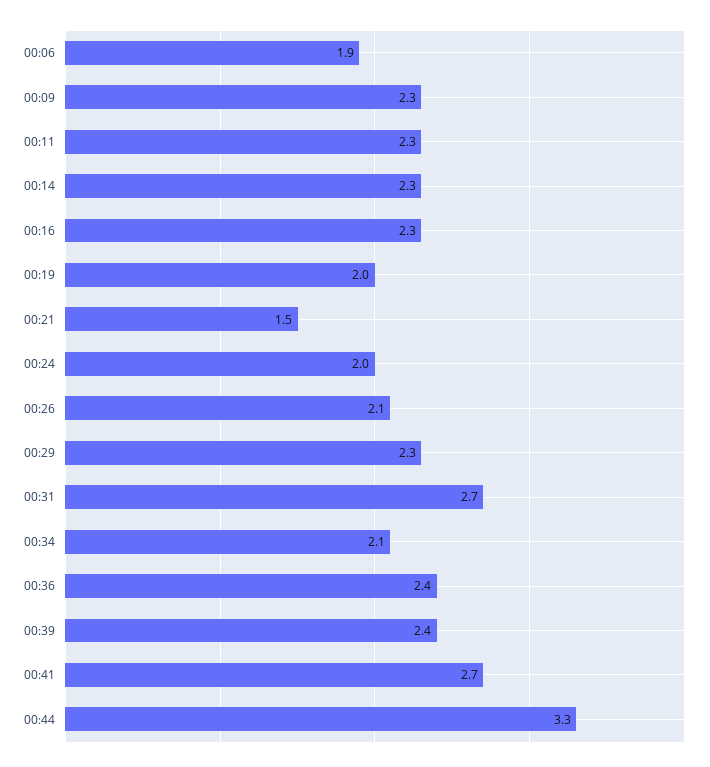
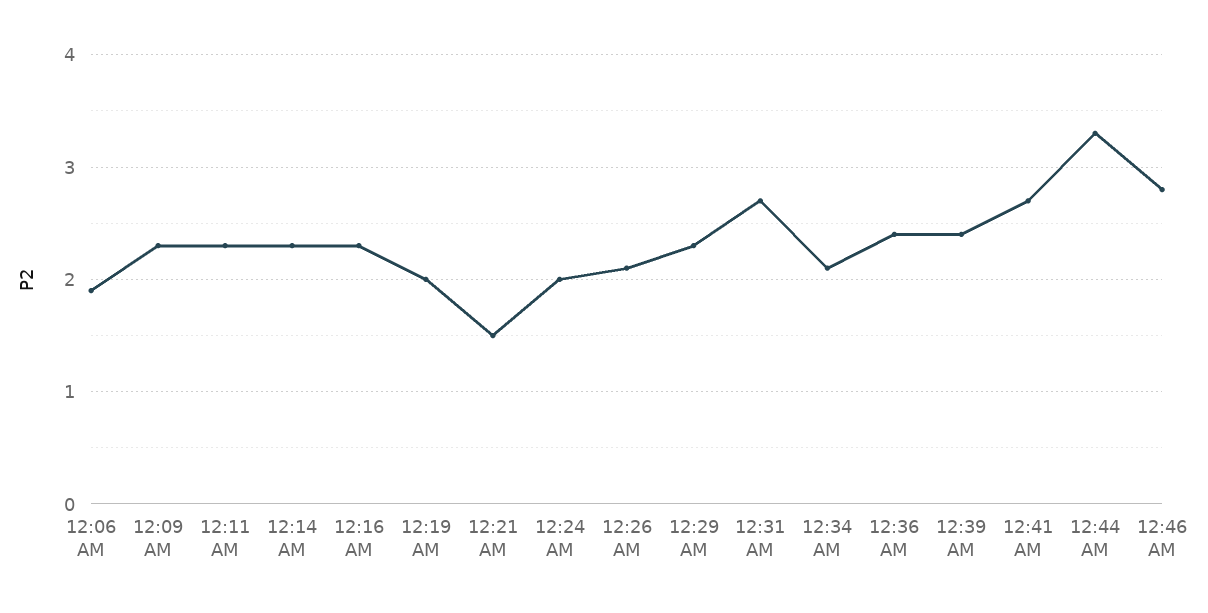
12:46 AM: none -> 2.8

